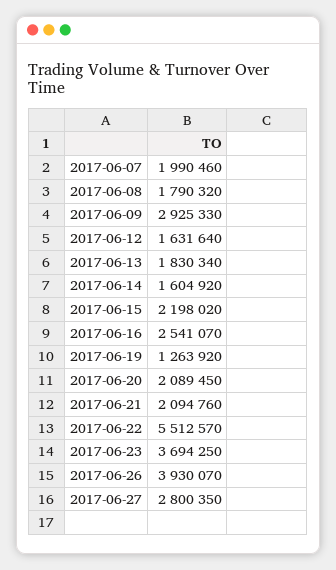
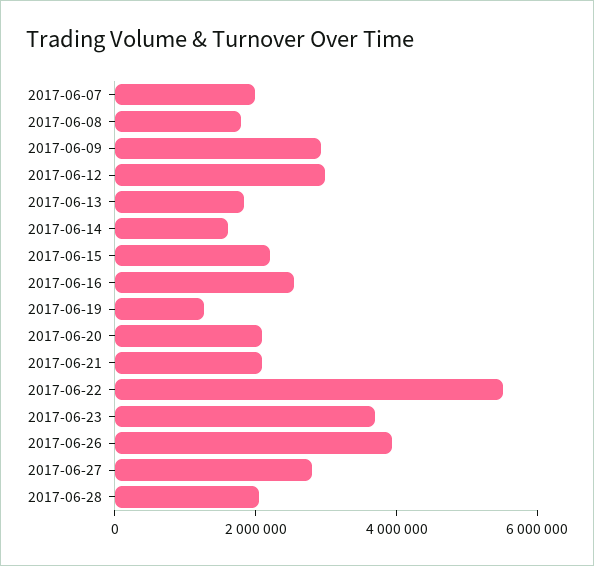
2017-06-12: 1631640 -> 3000000
2017-06-28: none -> 2000000

